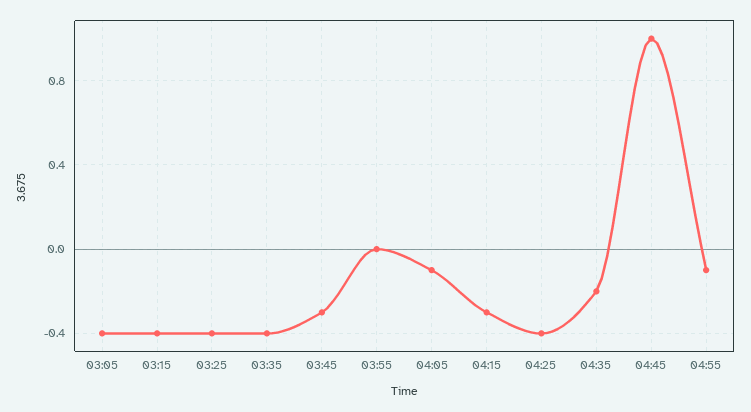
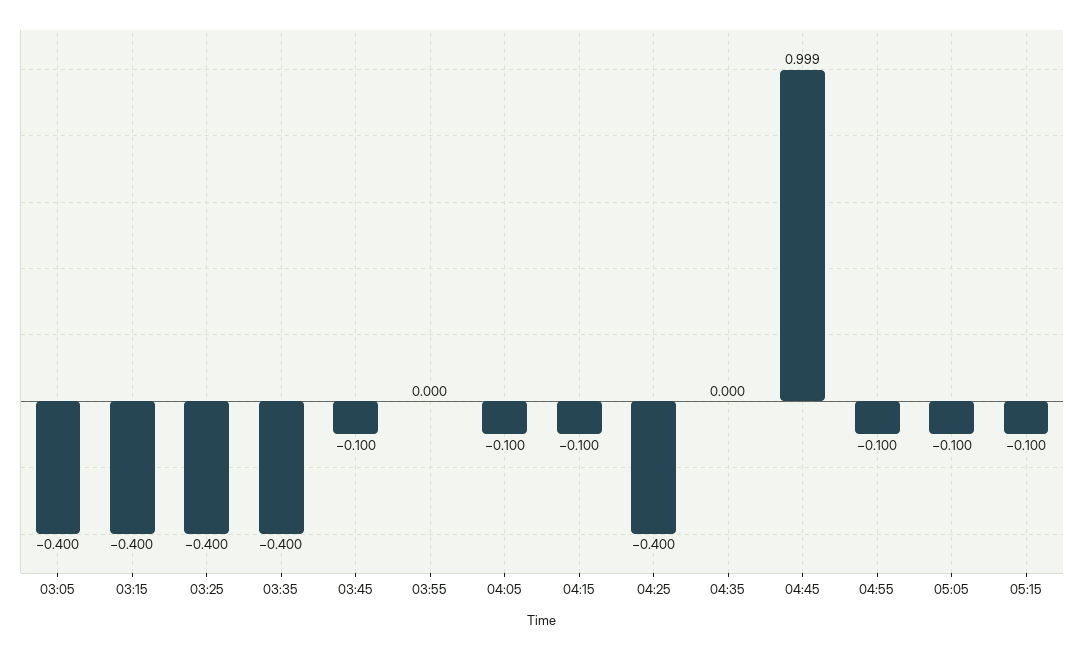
03:45: -0.3 -> -0.1
04:15: -0.3 -> -0.1
04:35: -0.2 -> 0
05:05: none -> -0.1
05:15: none -> -0.1

